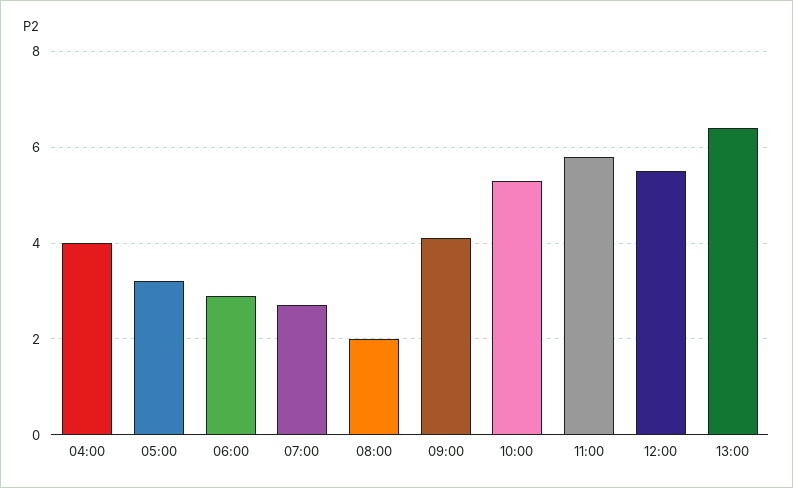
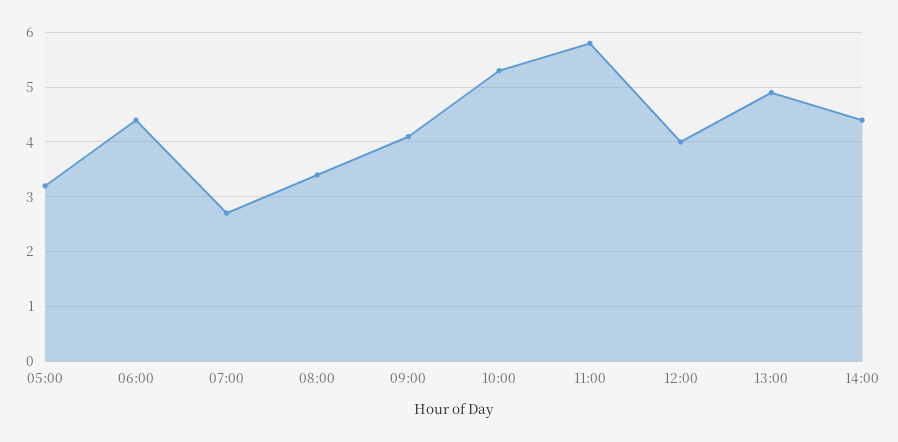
04:00: 4 -> none
06:00: 3 -> 4.5
08:00: 2 -> 3.5
12:00: 5.5 -> 4
13:00: 6.5 -> 5
14:00: none -> 4.5

